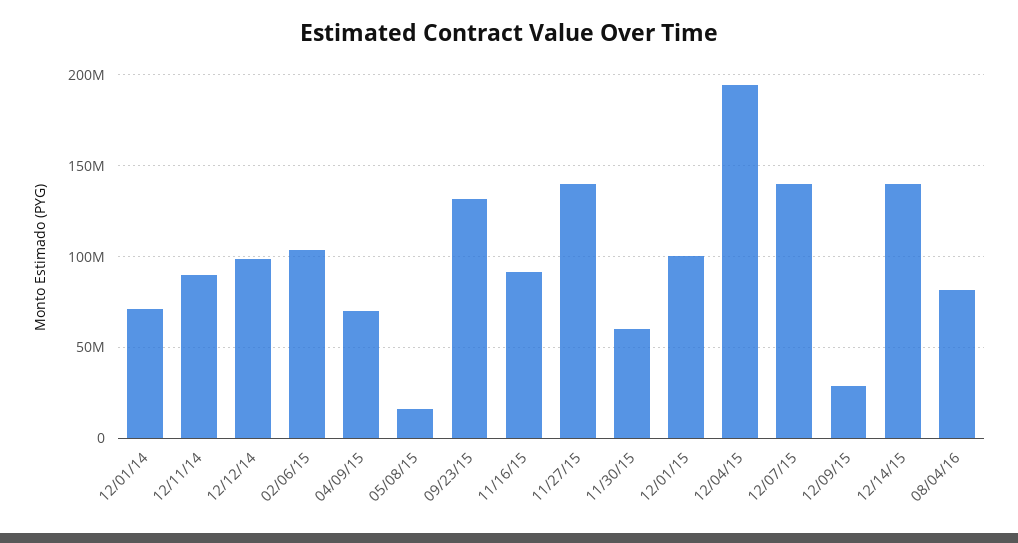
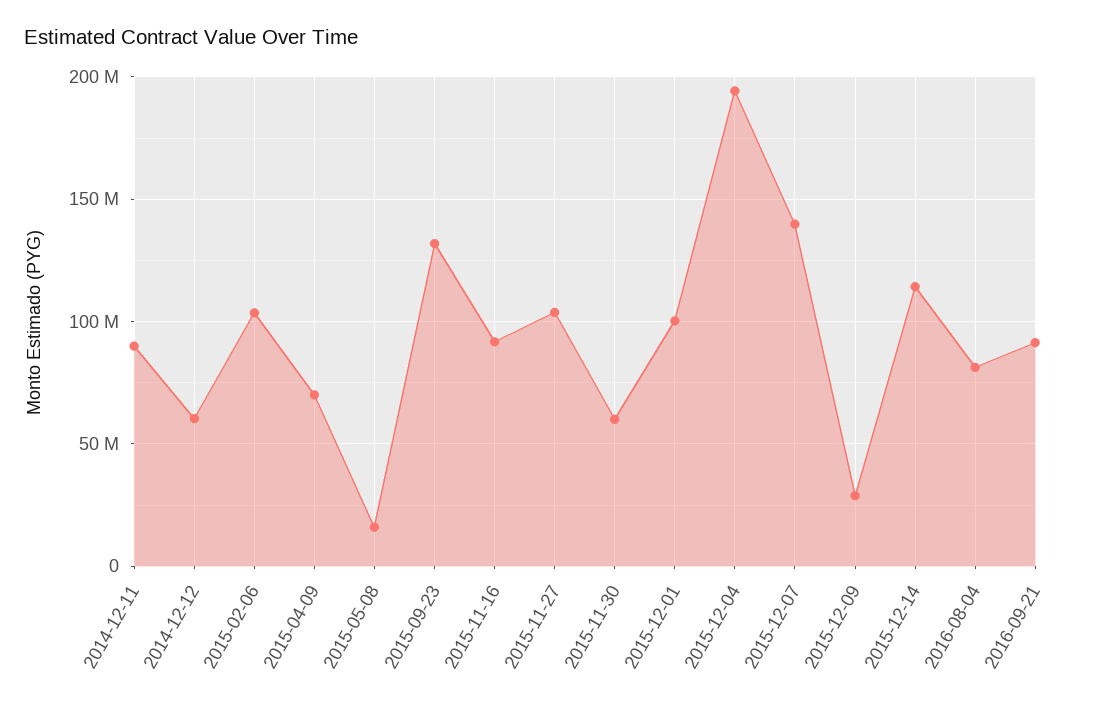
12/01/14: 70000000 -> none
12/12/14: 100000000 -> 60000000
11/27/15: 140000000 -> 105000000
12/14/15: 140000000 -> 115000000
2016-09-21: none -> 90000000

